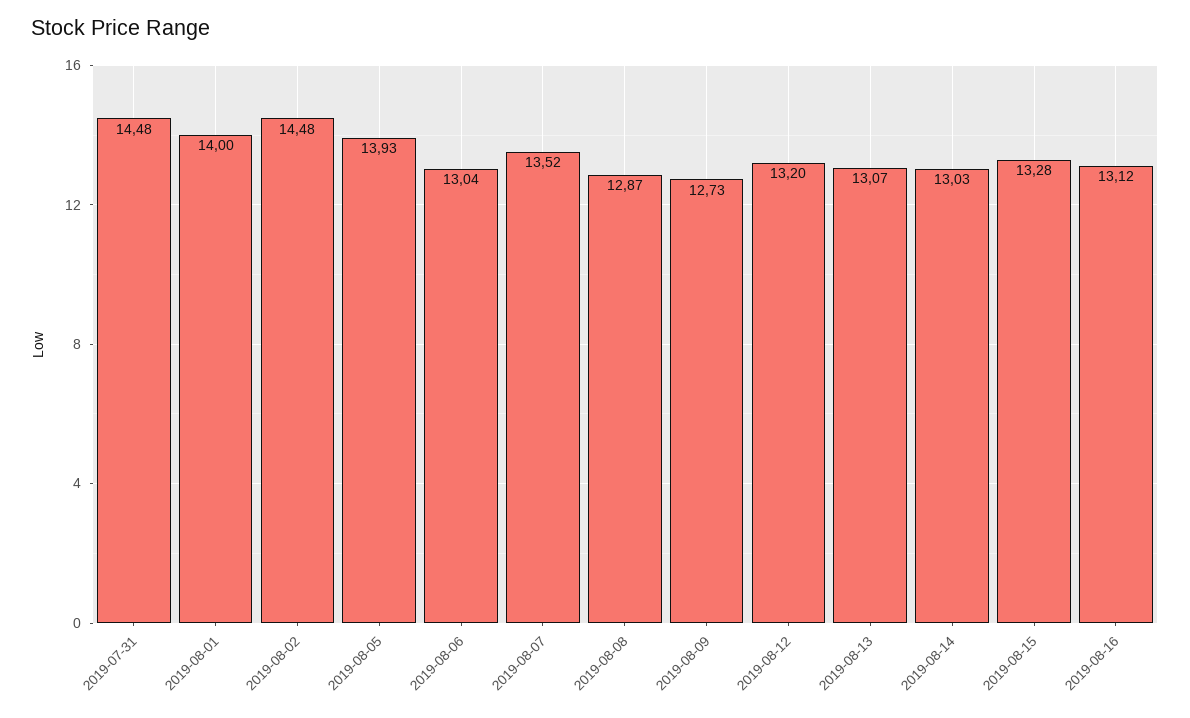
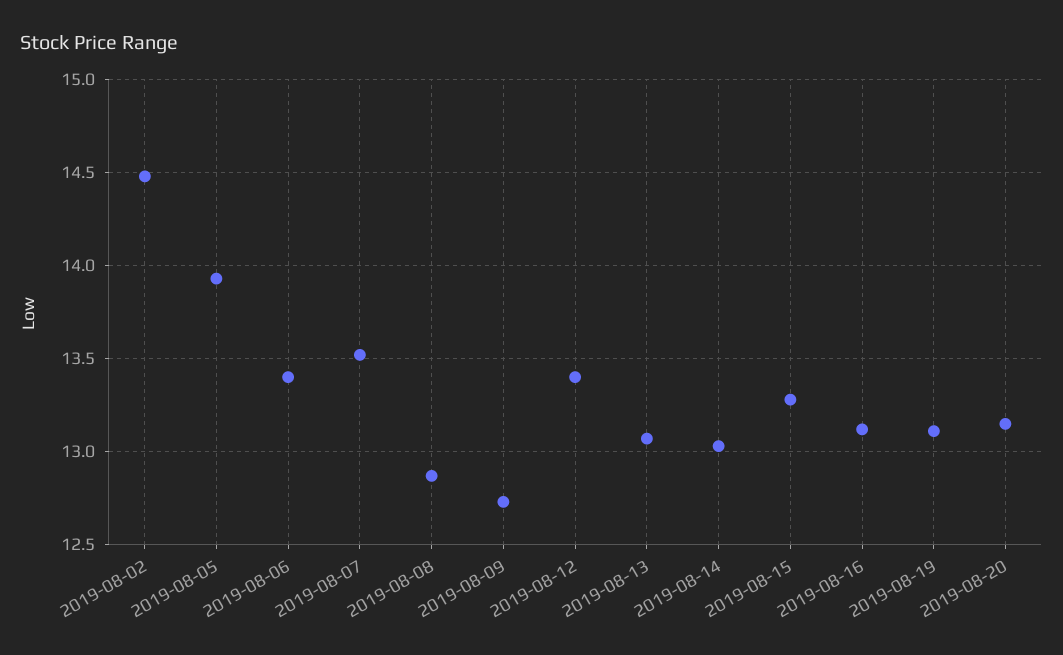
2019-07-31: 14.48 -> none
2019-08-01: 14 -> none
2019-08-06: 13.04 -> 13.4
2019-08-12: 13.2 -> 13.4
2019-08-19: none -> 13.1
2019-08-20: none -> 13.15

